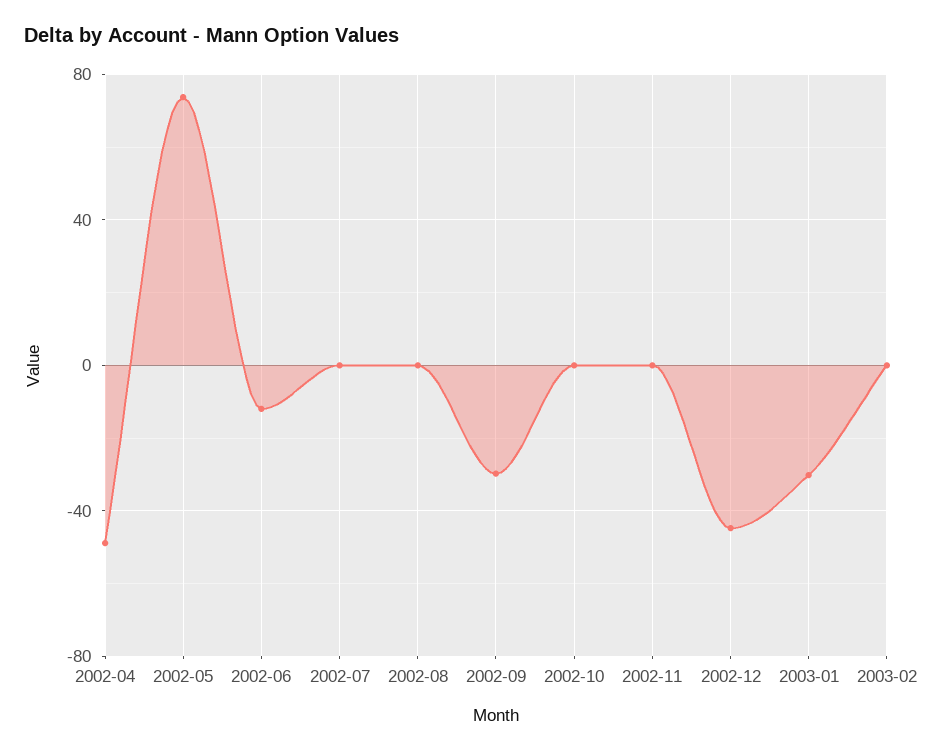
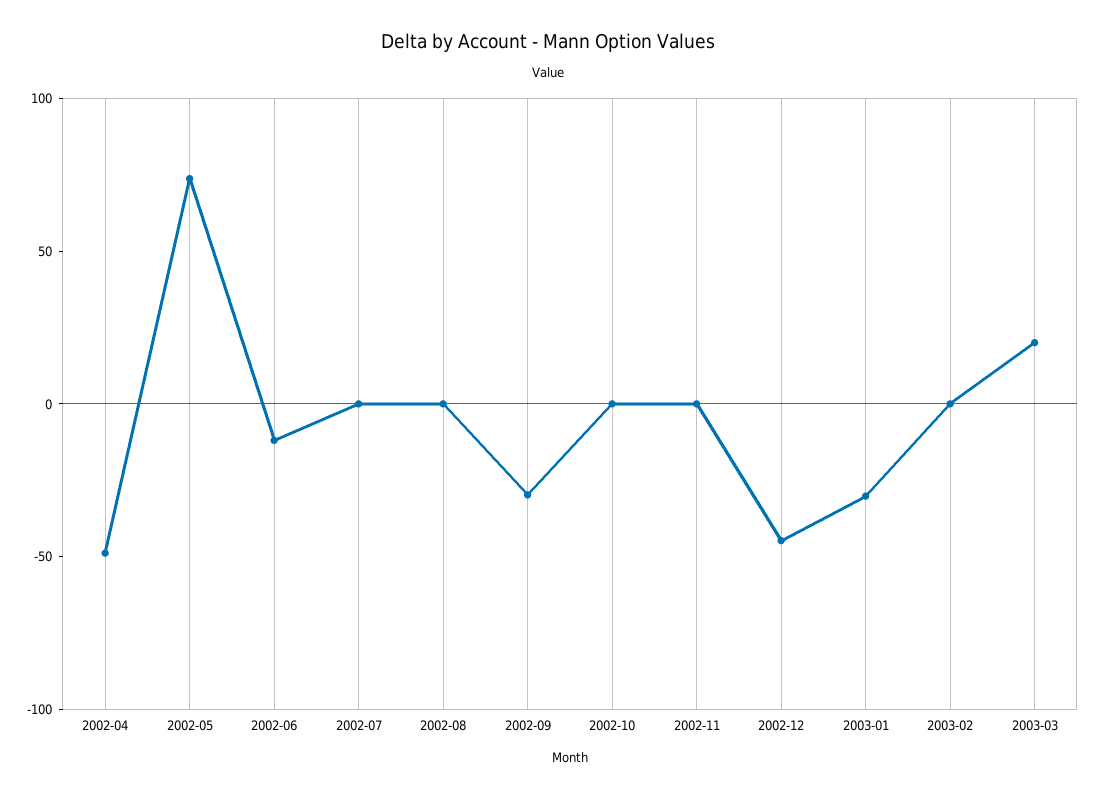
2003-03: none -> 20

